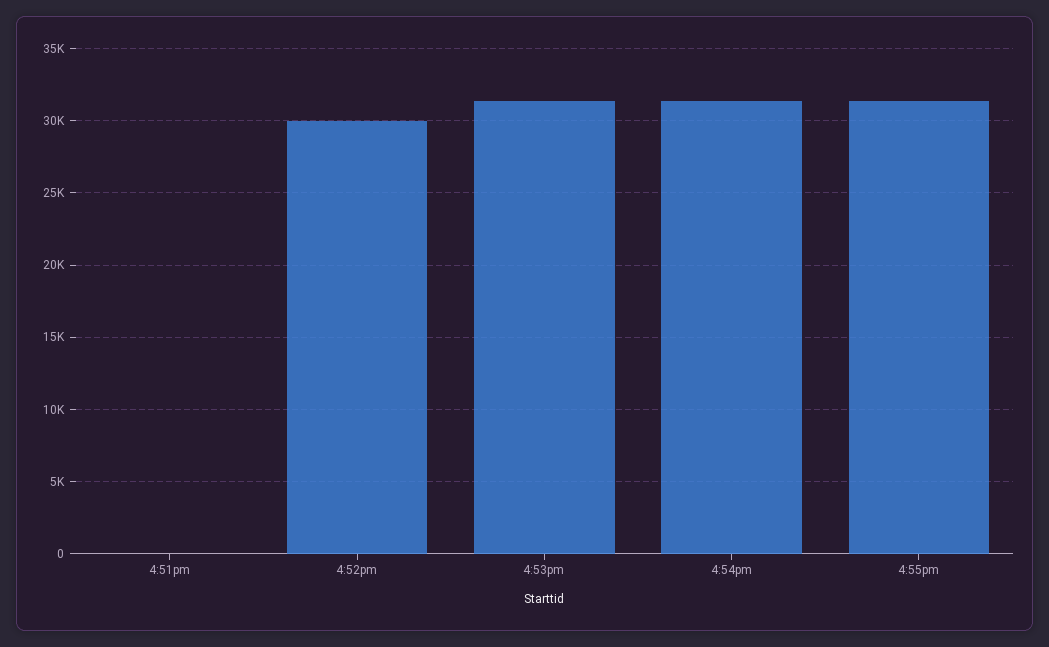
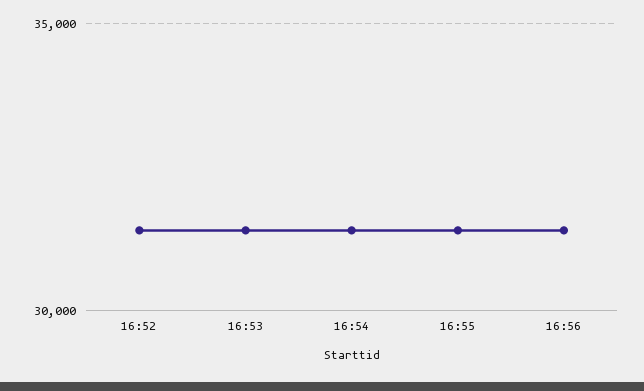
4:51pm: 0 -> none
4:52pm: 30000 -> 31500
16:56: none -> 31500

